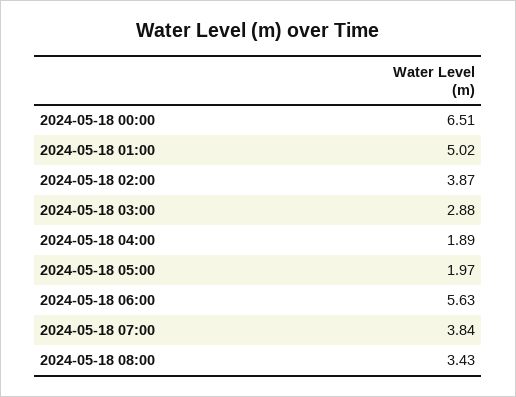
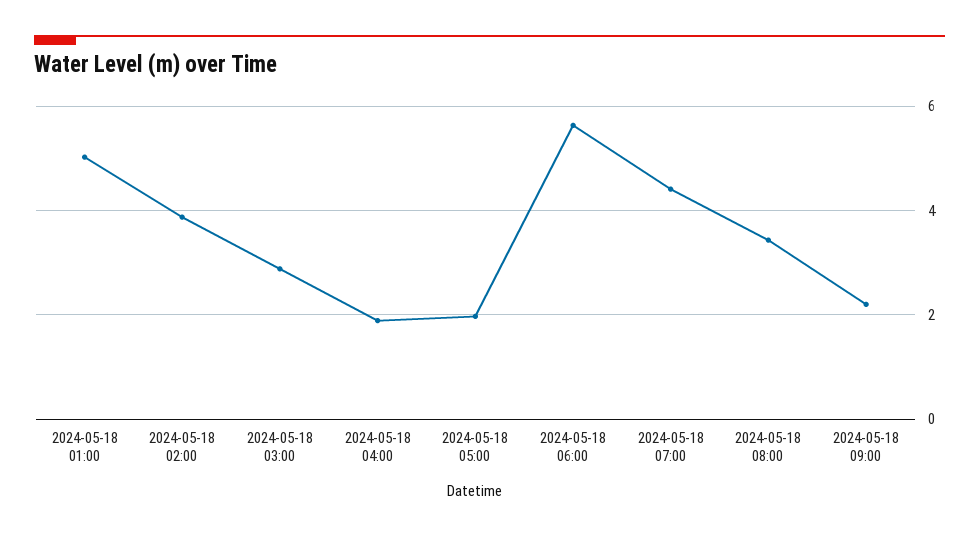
2024-05-18 00:00: 6.51 -> none
2024-05-18 07:00: 3.84 -> 4.4
2024-05-18 09:00: none -> 2.2

